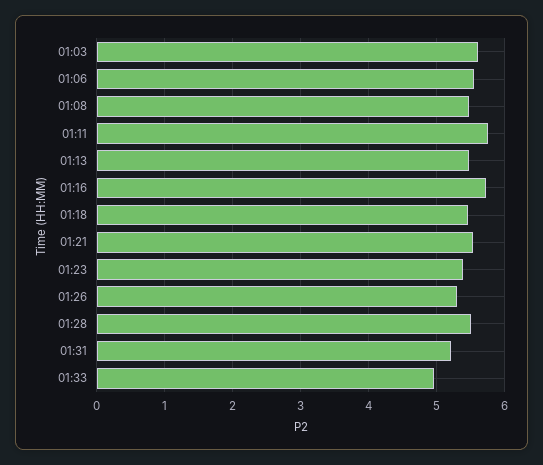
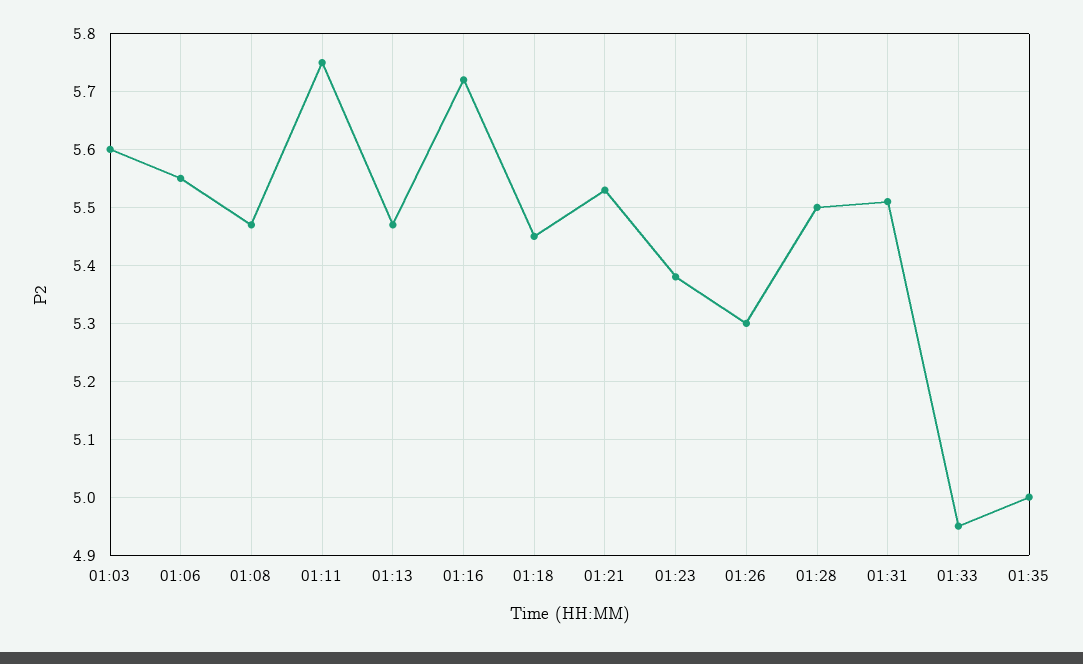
01:31: 5.2 -> 5.5
01:35: none -> 5

